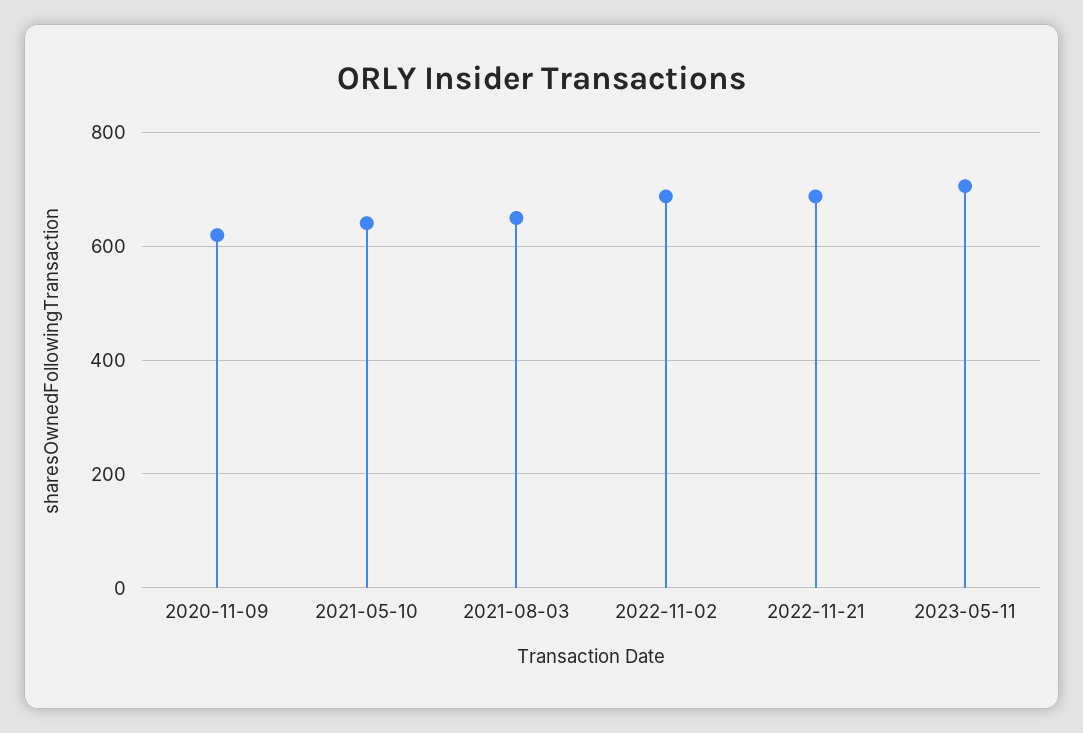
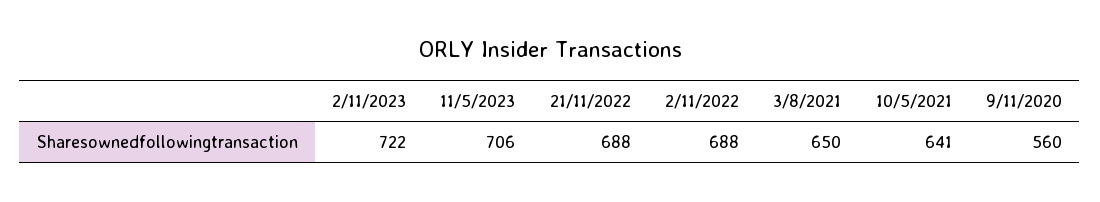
2020-11-09: 620 -> 560
2/11/2023: none -> 722

